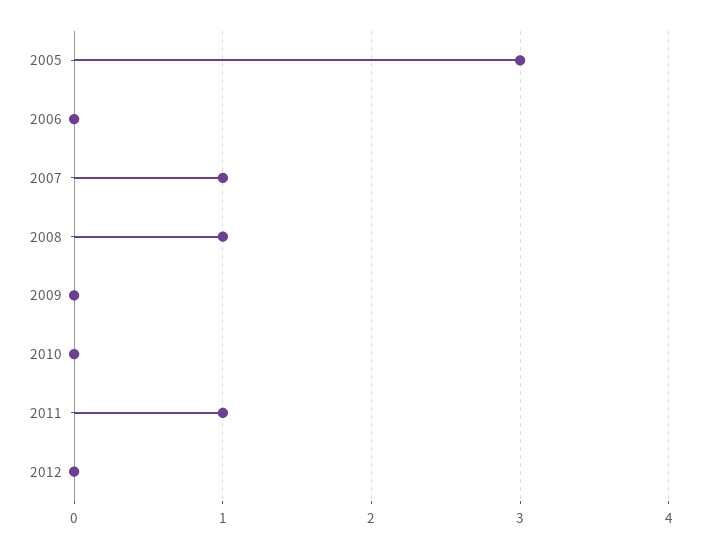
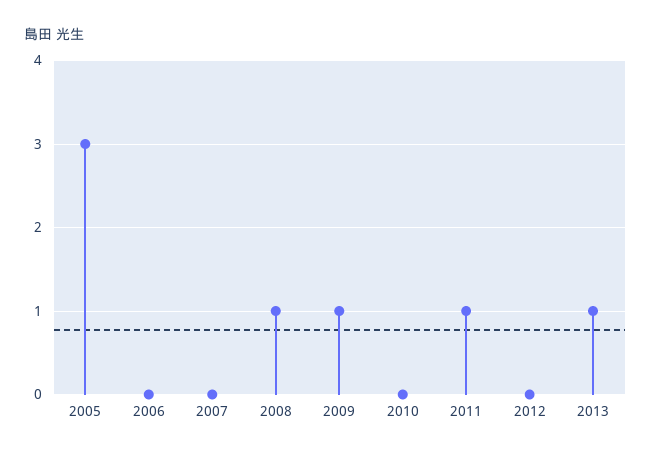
2007: 1 -> 0
2009: 0 -> 1
2013: none -> 1

